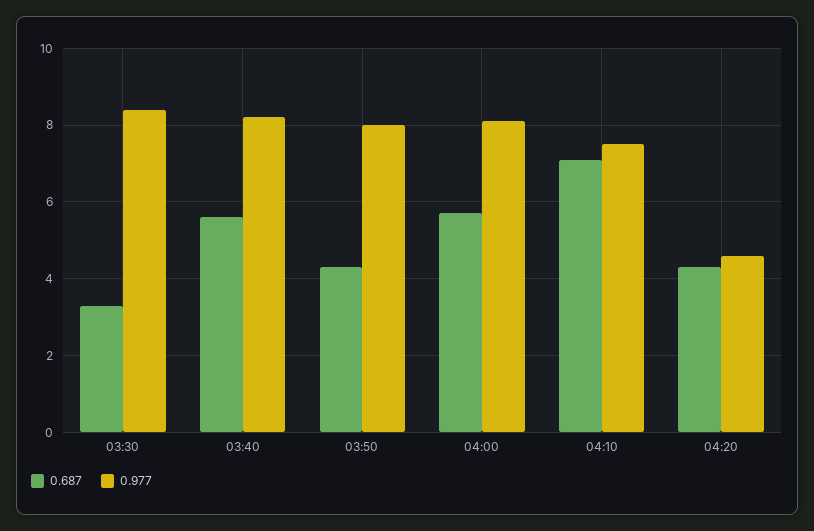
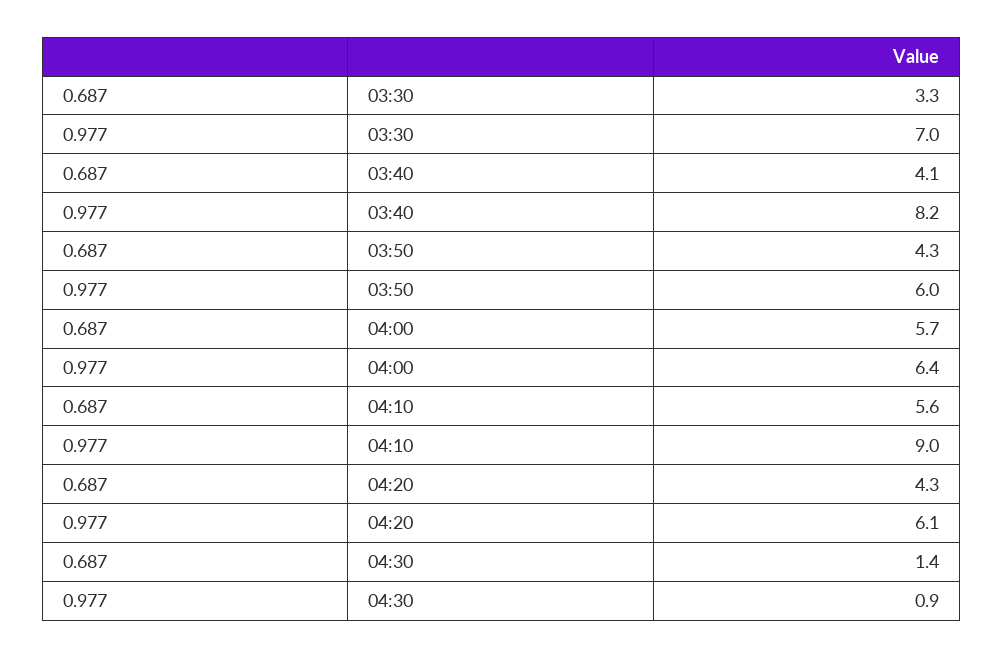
0.977, 03:30: 8.5 -> 7
0.687, 03:40: 5.5 -> 4.1
0.977, 03:50: 8 -> 6
0.977, 04:00: 8 -> 6.4
0.687, 04:10: 7 -> 5.6
0.977, 04:10: 7.5 -> 9
0.977, 04:20: 4.5 -> 6.1
0.687, 04:30: none -> 1.4
0.977, 04:30: none -> 0.9

